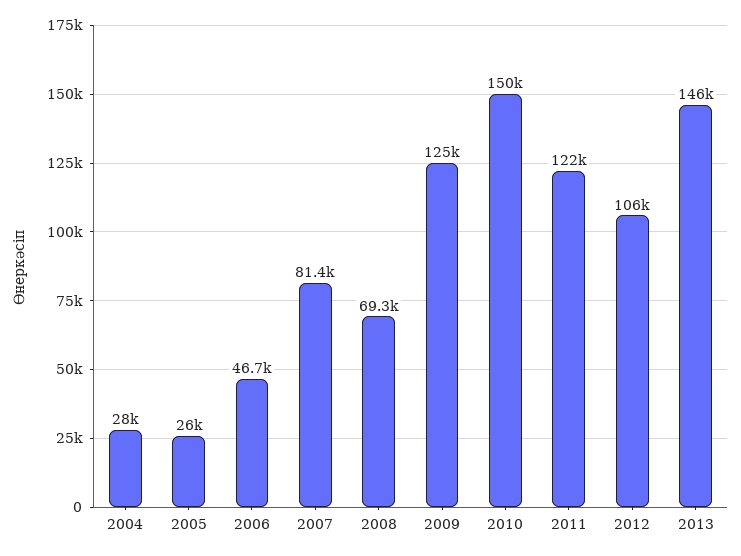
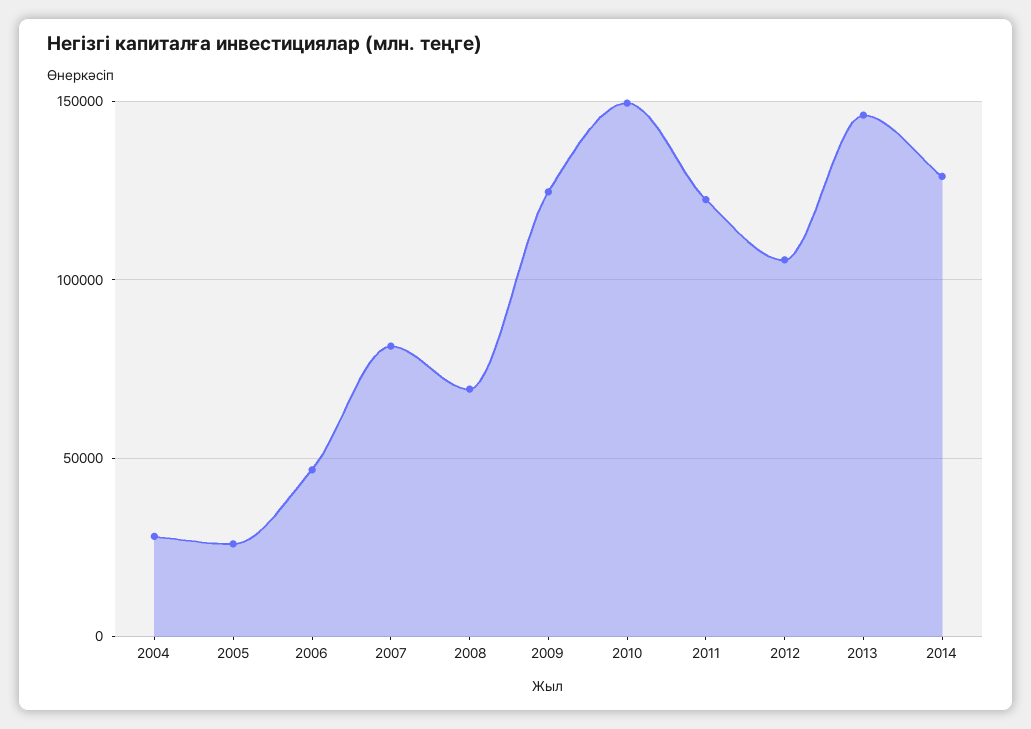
2014: none -> 130000

